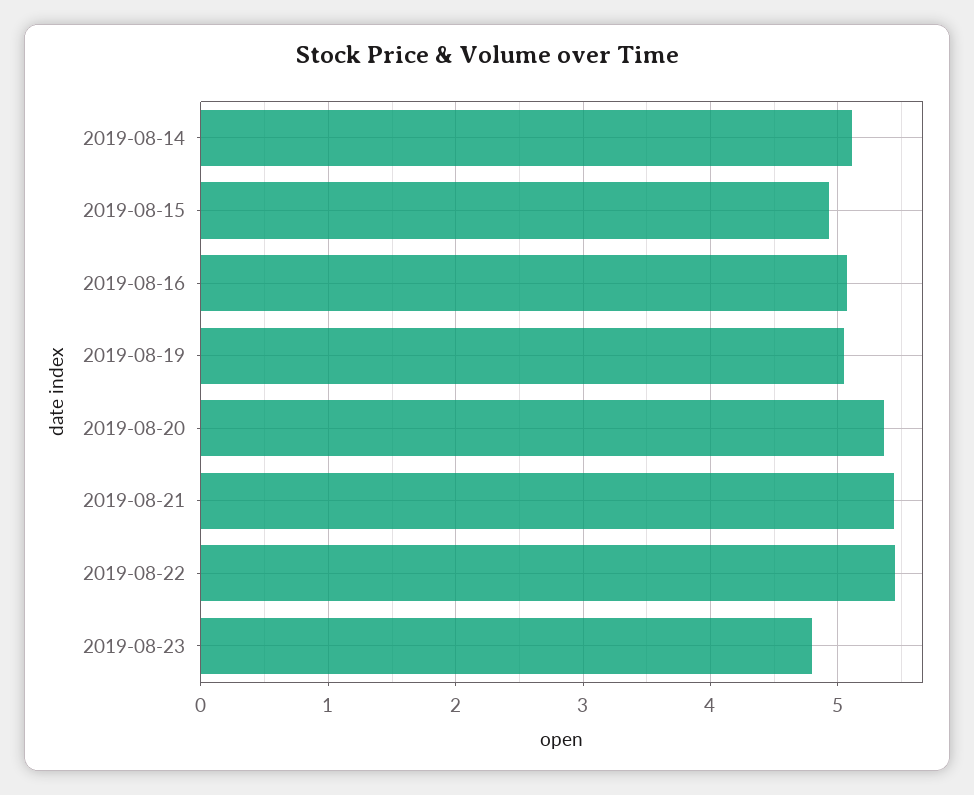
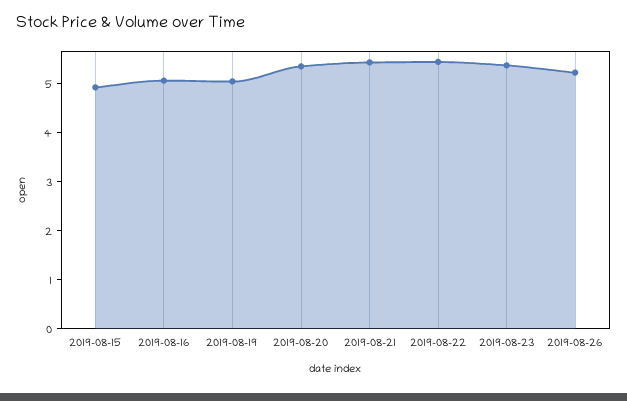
2019-08-14: 5.1 -> none
2019-08-23: 4.8 -> 5.4
2019-08-26: none -> 5.2

